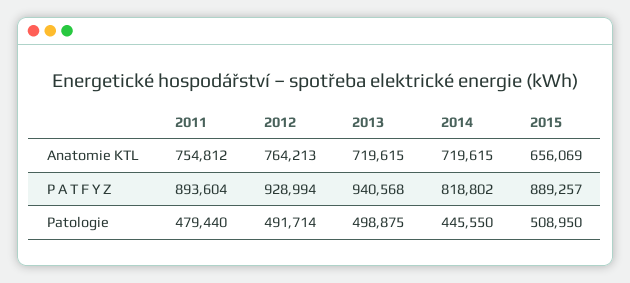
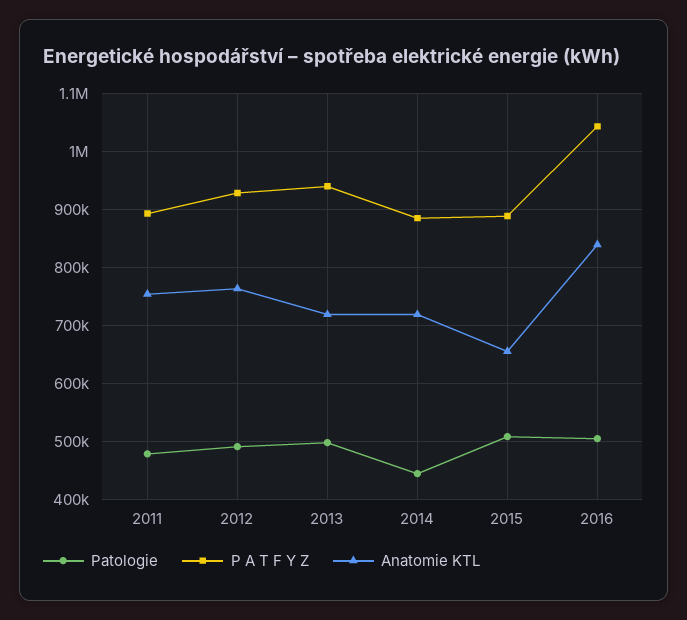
P A T F Y Z, 2014: 818802 -> 880000
Patologie, 2016: none -> 500000
P A T F Y Z, 2016: none -> 1040000
Anatomie KTL, 2016: none -> 840000

